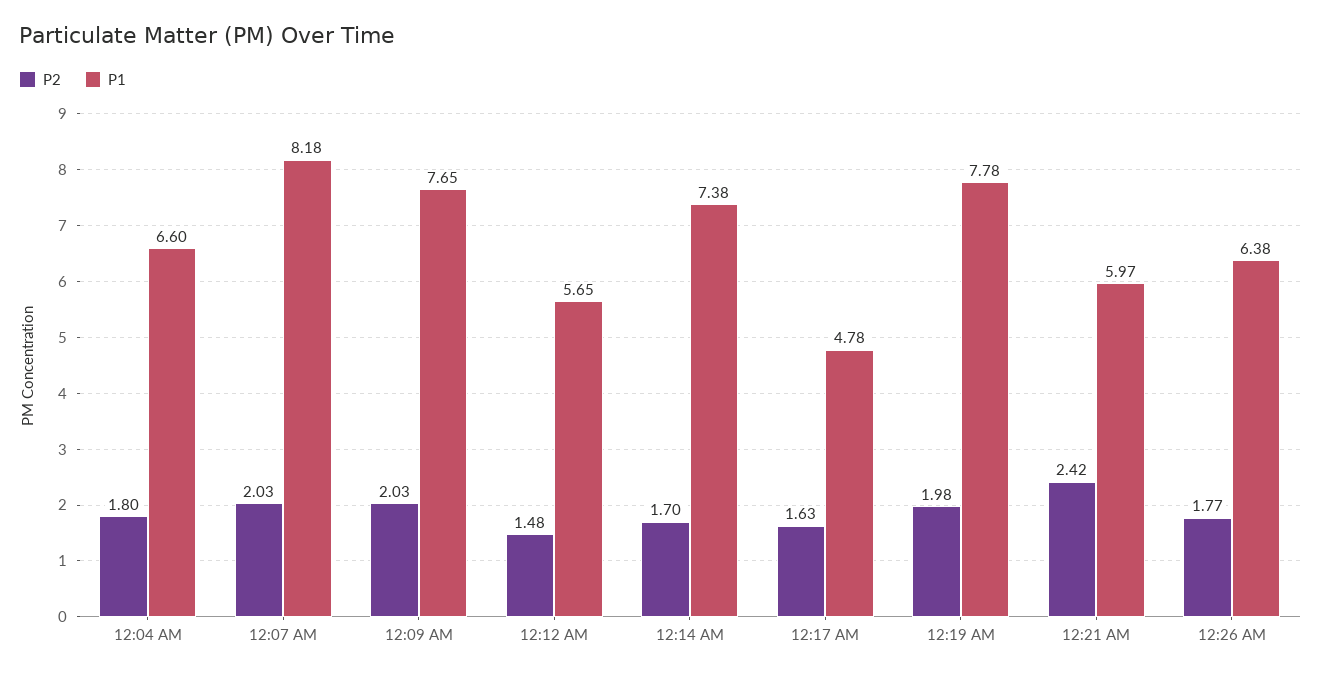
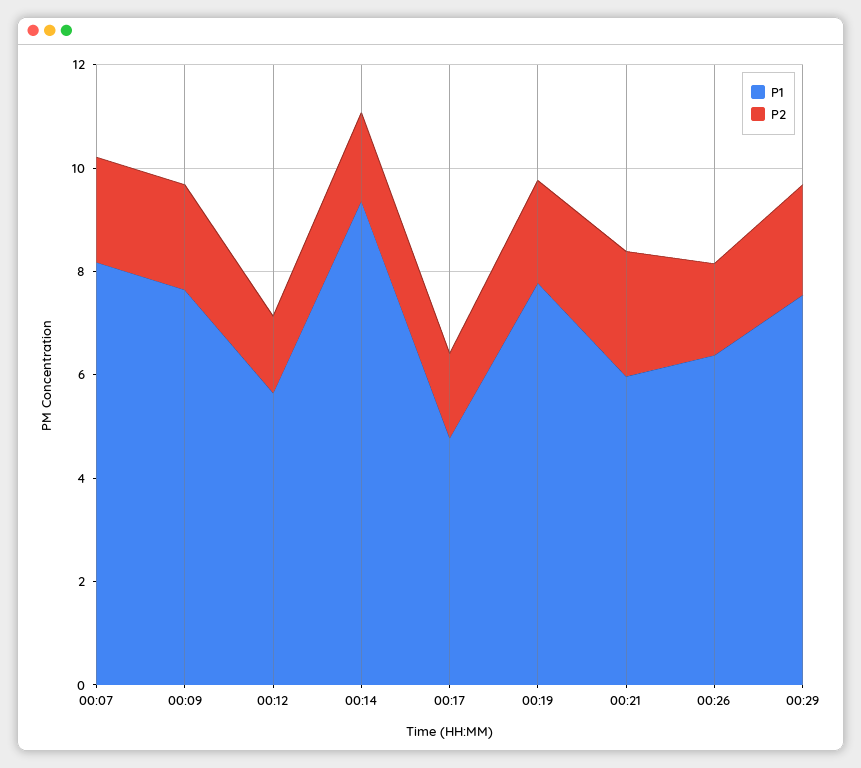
P2, 12:04 AM: 1.8 -> none
P1, 12:04 AM: 6.6 -> none
P1, 12:14 AM: 7.38 -> 9.5
P1, 00:29: none -> 7.5
P2, 00:29: none -> 2

